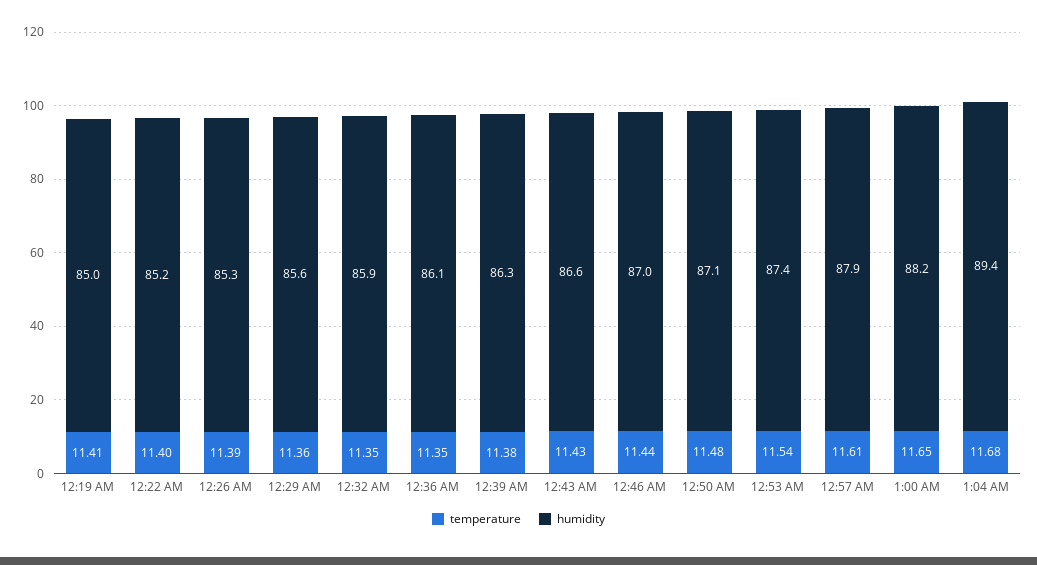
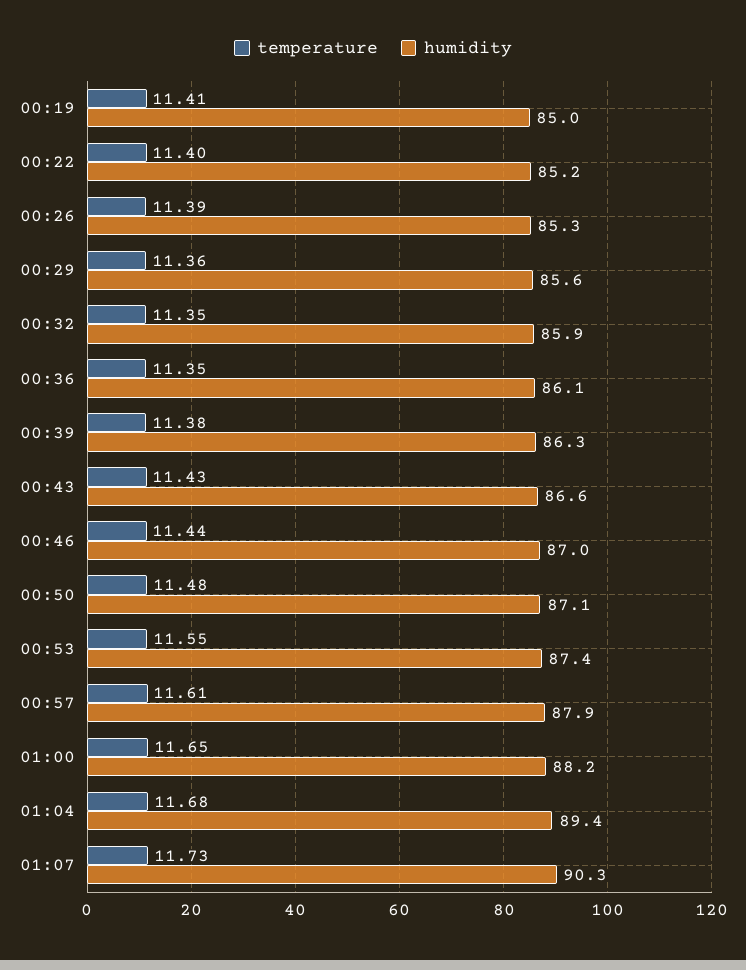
temperature, 12:53 AM: 11.54 -> 11.55
temperature, 01:07: none -> 11.73
humidity, 01:07: none -> 90.3

